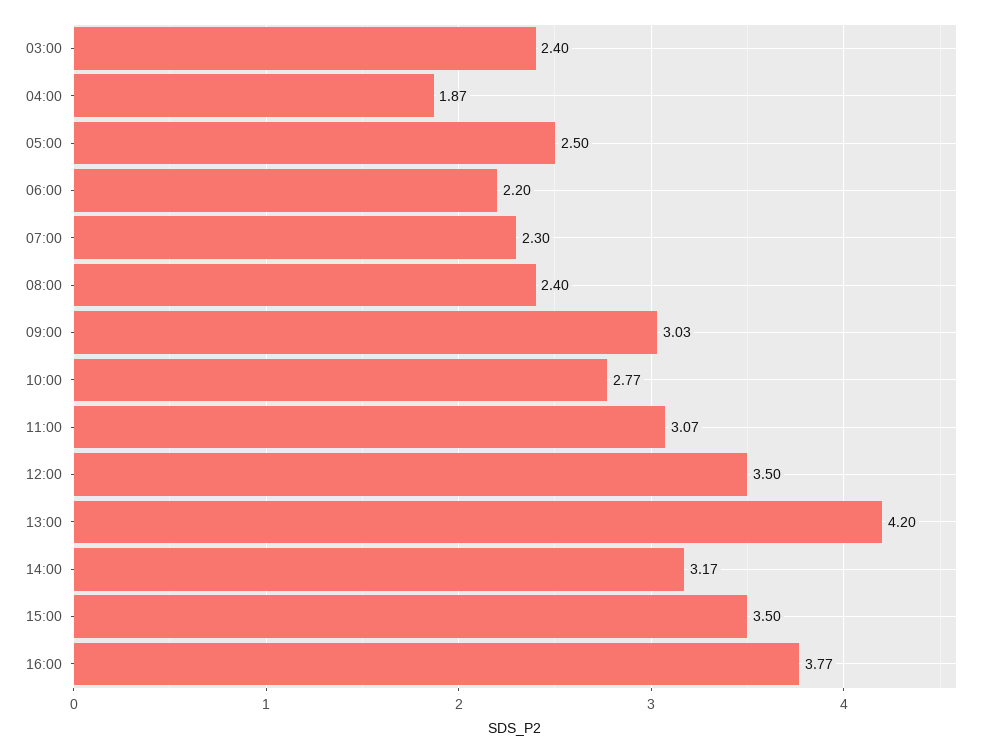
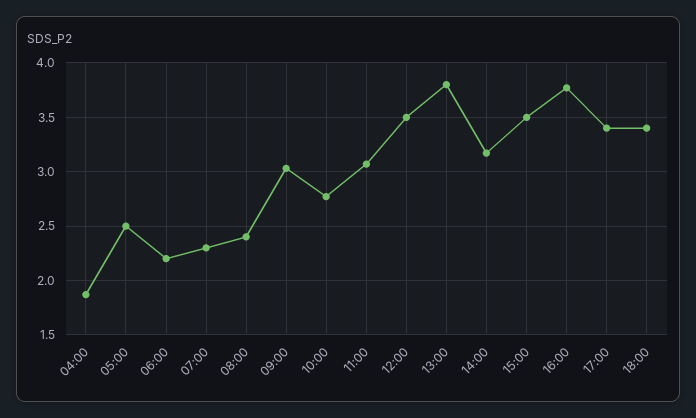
03:00: 2.4 -> none
13:00: 4.2 -> 3.8
17:00: none -> 3.4
18:00: none -> 3.4

